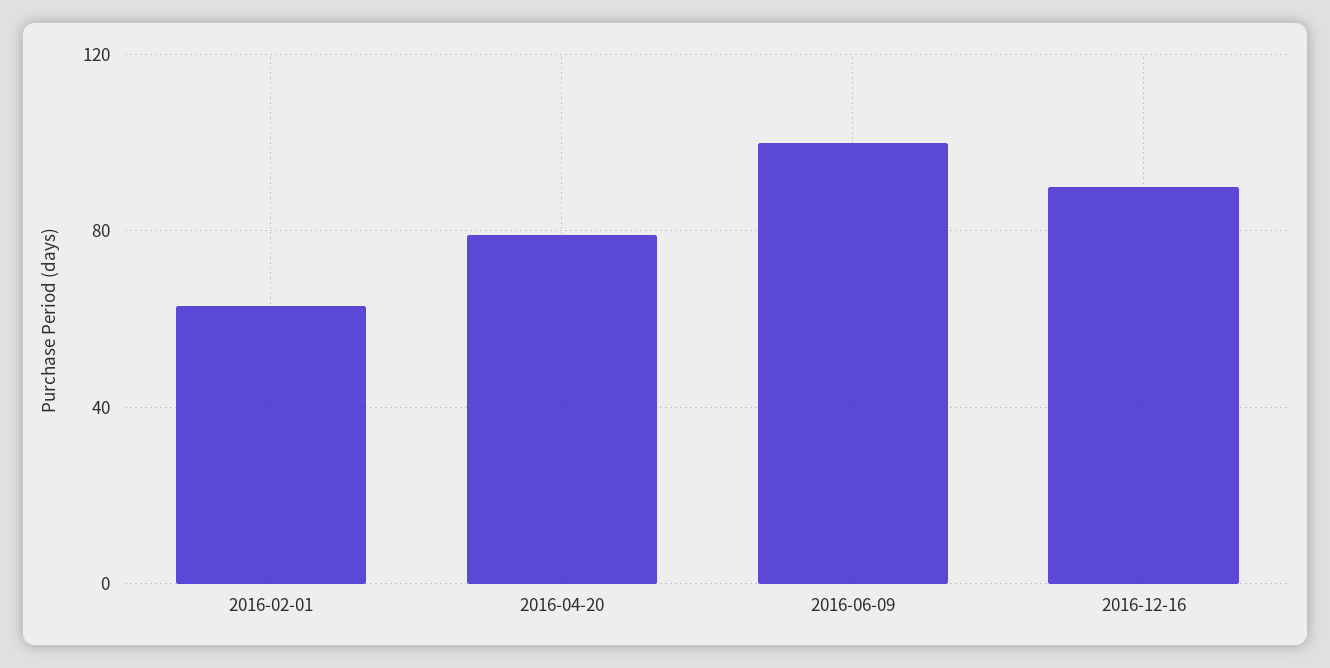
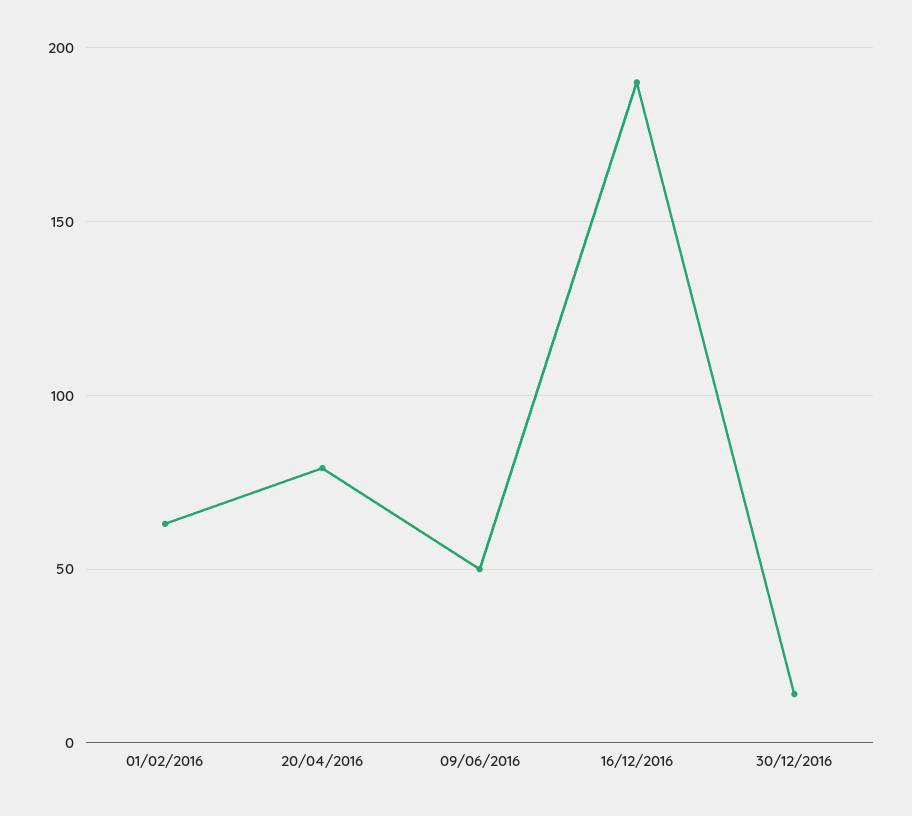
2016-06-09: 100 -> 50
2016-12-16: 90 -> 190
30/12/2016: none -> 15

